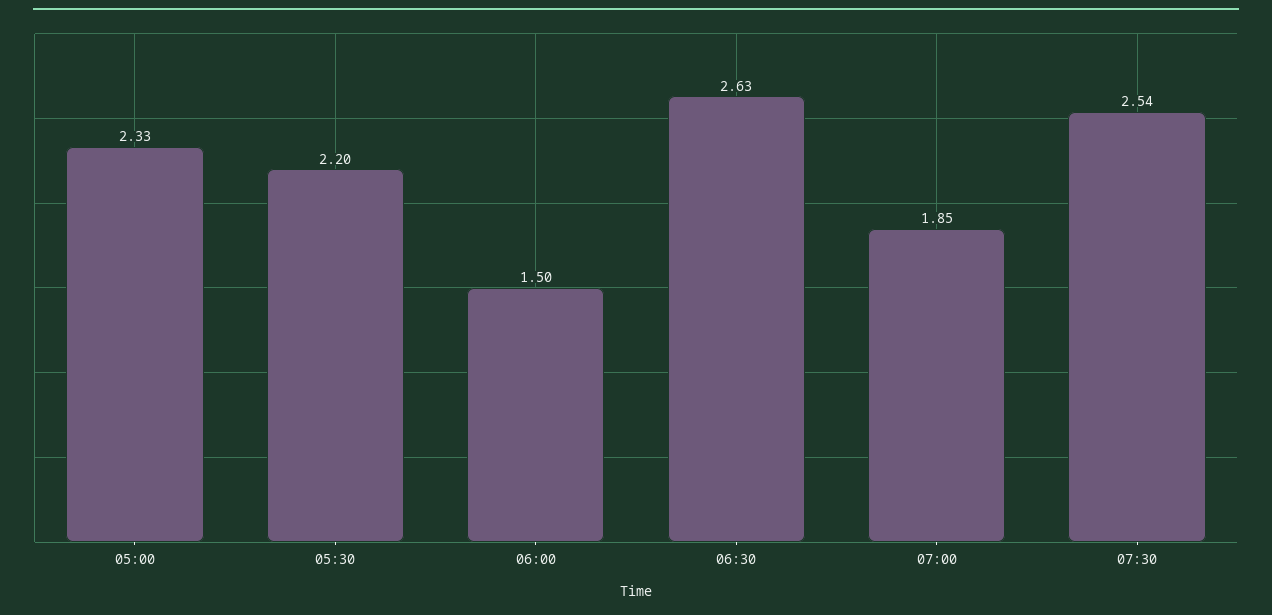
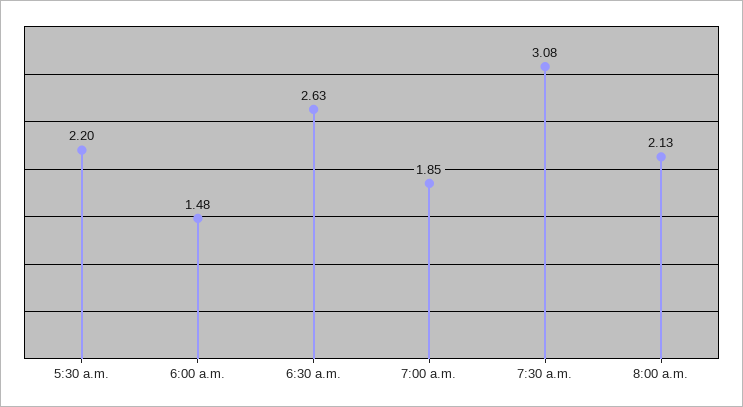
05:00: 2.33 -> none
06:00: 1.5 -> 1.48
07:30: 2.54 -> 3.08
8:00 a.m.: none -> 2.13

